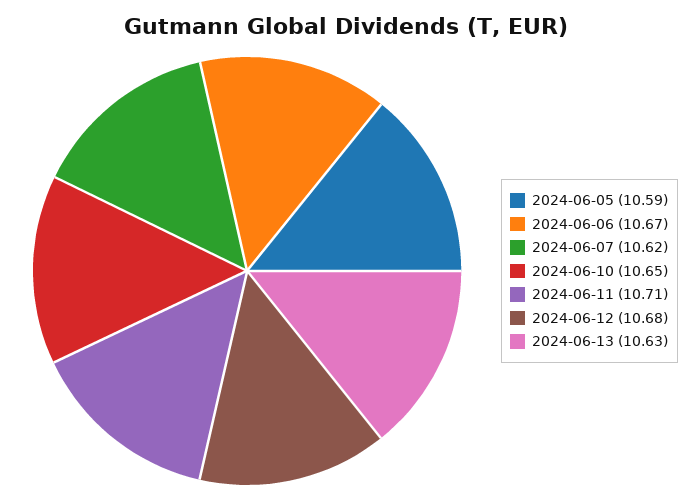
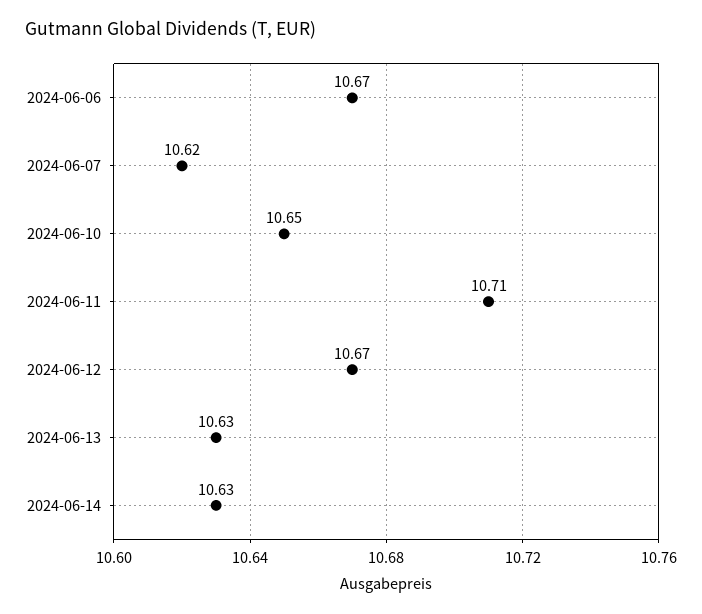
2024-06-05: 10.59 -> none
2024-06-12: 10.68 -> 10.67
2024-06-14: none -> 10.63

